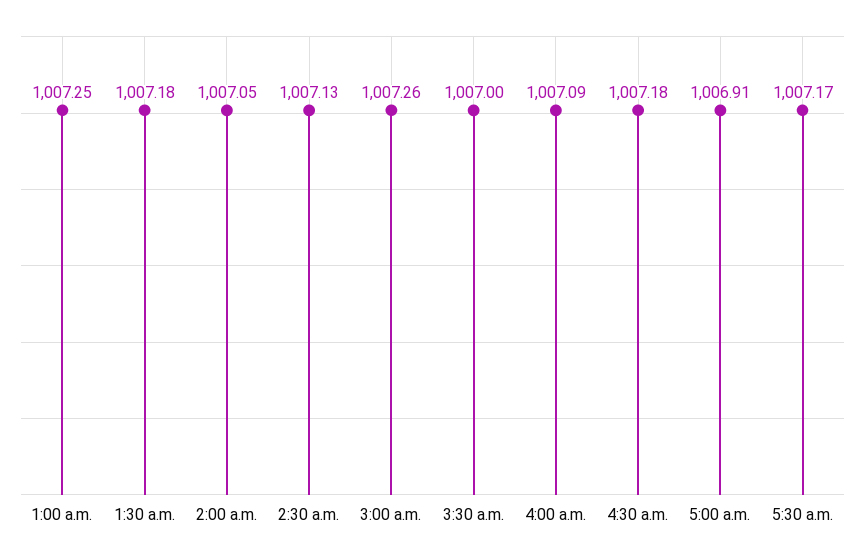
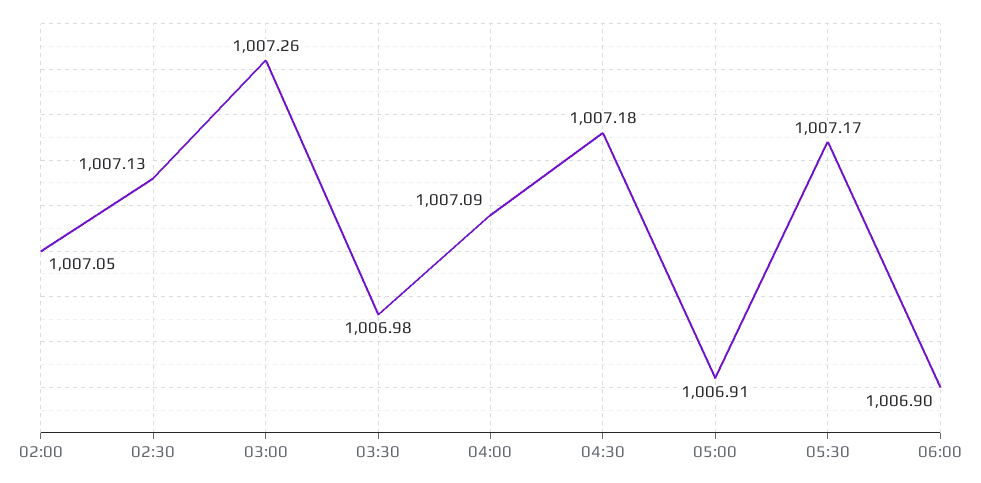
1:00 a.m.: 1007.25 -> none
1:30 a.m.: 1007.18 -> none
3:30 a.m.: 1007 -> 1006.98
06:00: none -> 1006.9

